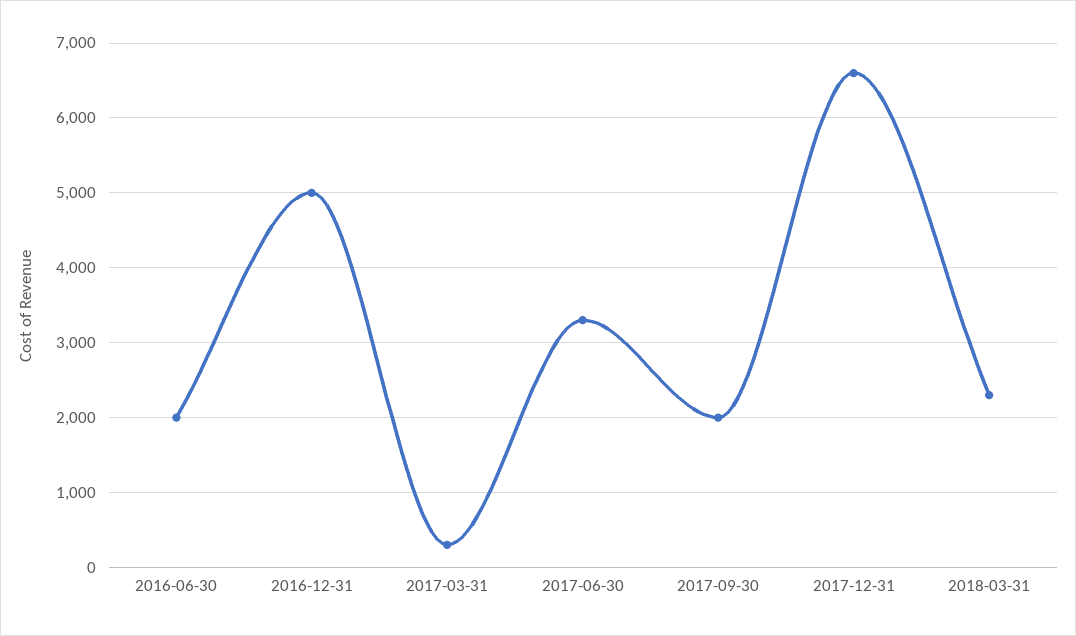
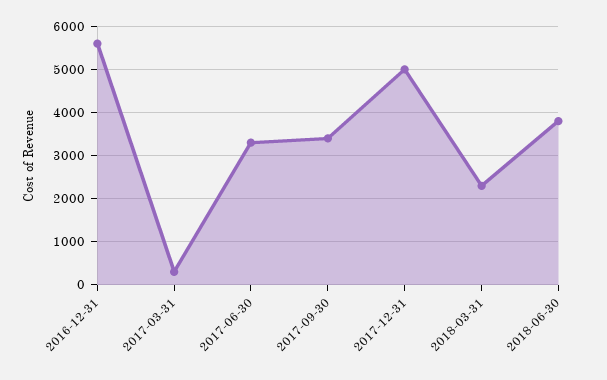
2016-06-30: 2000 -> none
2016-12-31: 5000 -> 5600
2017-09-30: 2000 -> 3400
2017-12-31: 6600 -> 5000
2018-06-30: none -> 3800

